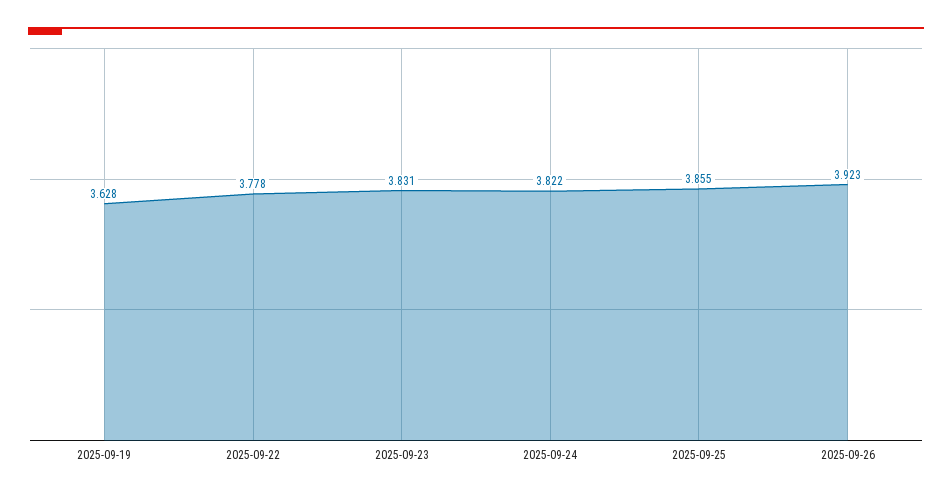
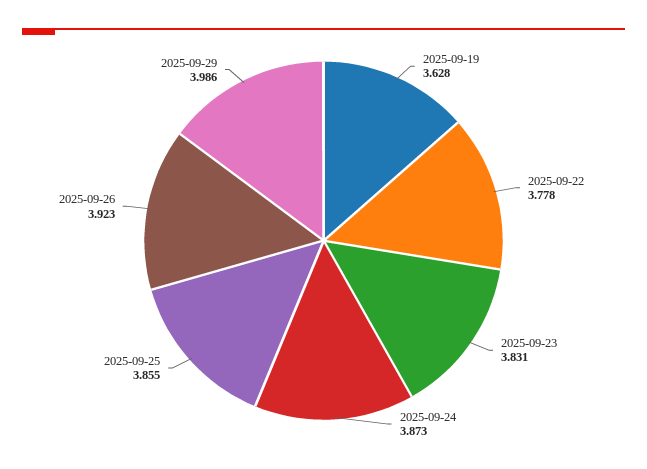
2025-09-24: 3.822 -> 3.873
2025-09-29: none -> 3.986

